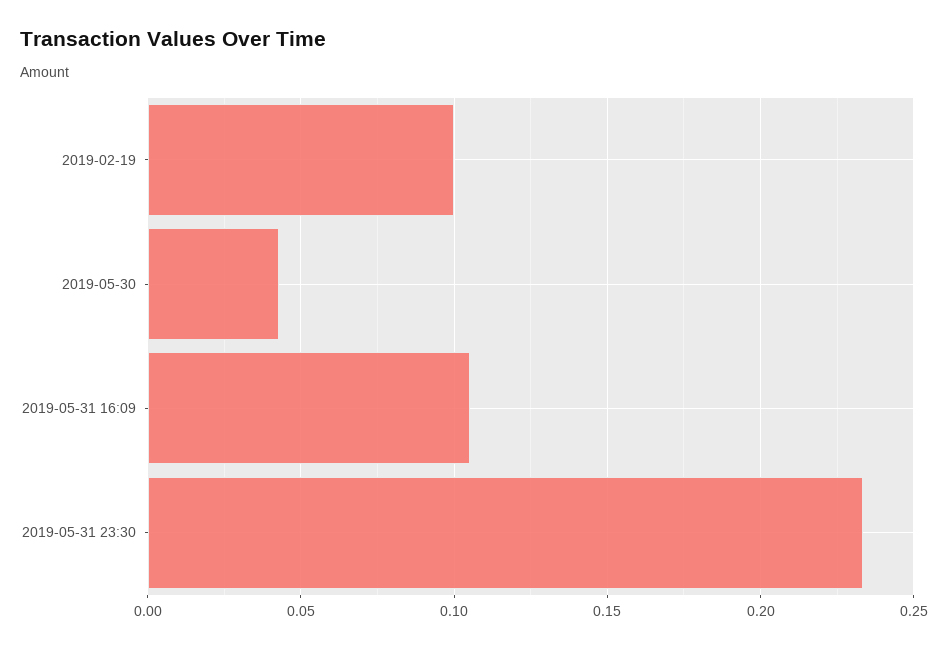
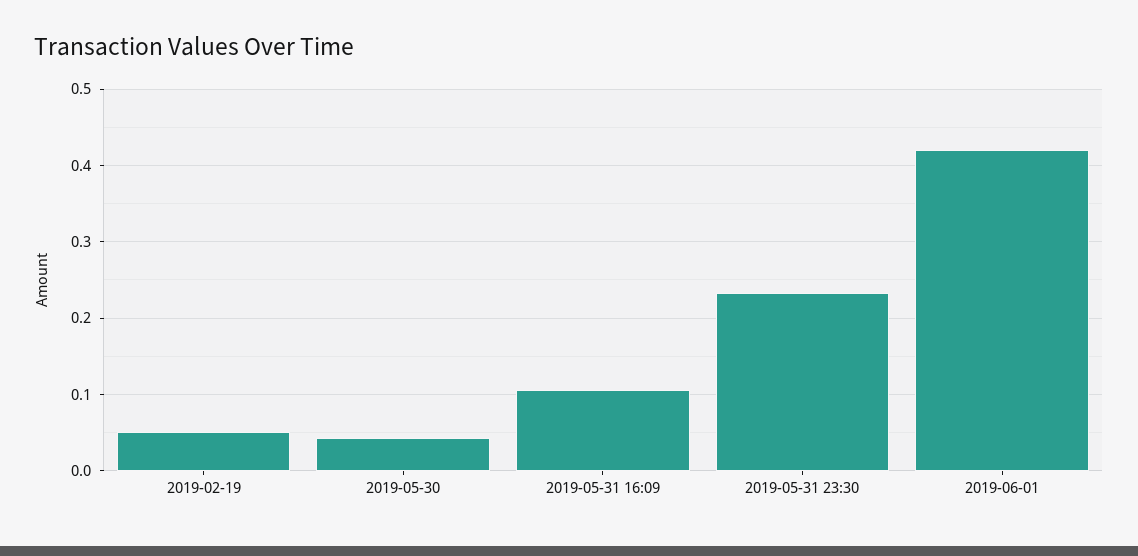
2019-02-19: 0.1 -> 0.05
2019-06-01: none -> 0.42

